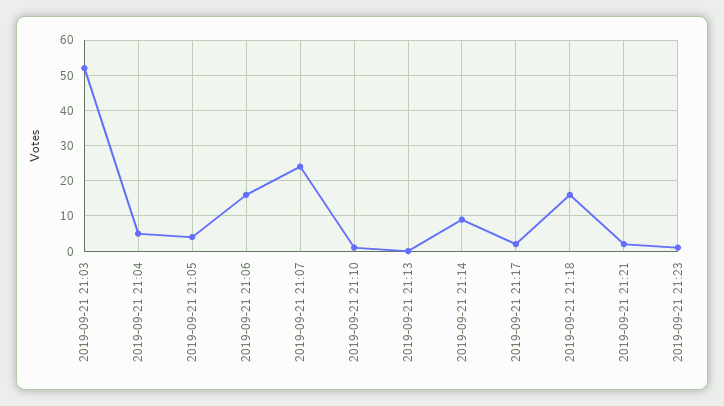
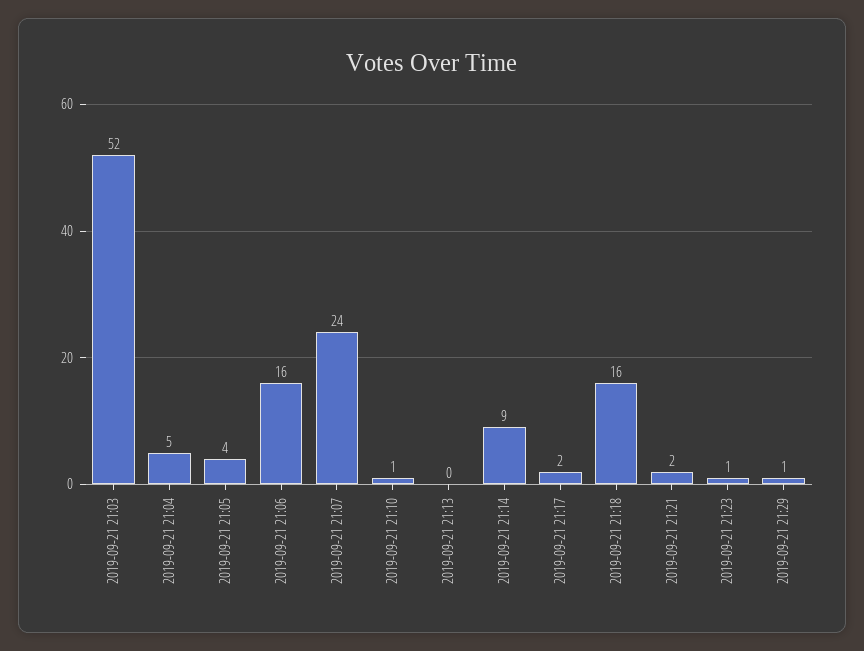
2019-09-21 21:29: none -> 1

